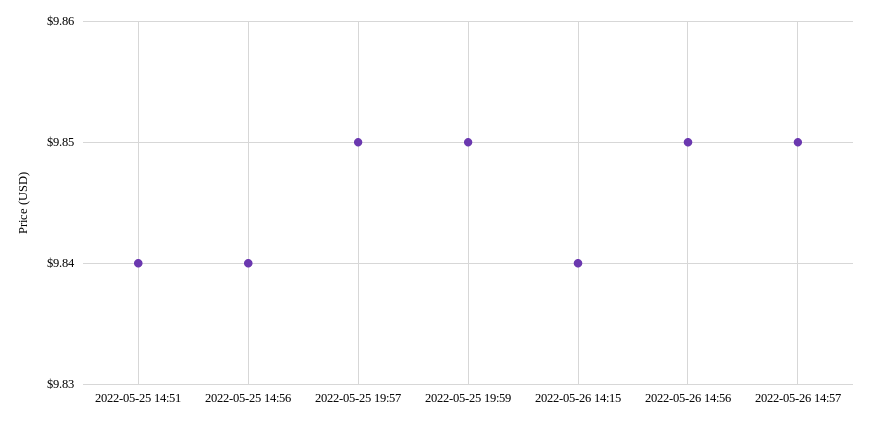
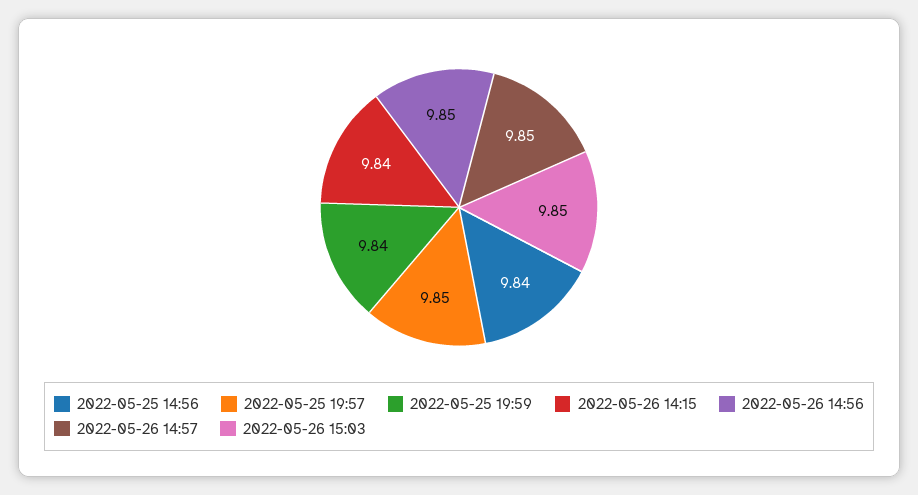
2022-05-25 14:51: 9.84 -> none
2022-05-25 19:59: 9.85 -> 9.84
2022-05-26 15:03: none -> 9.85

